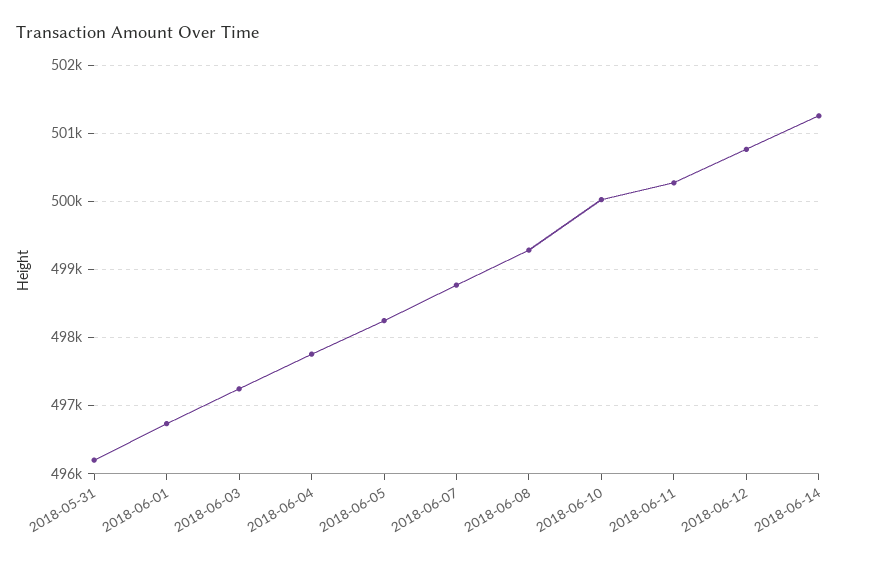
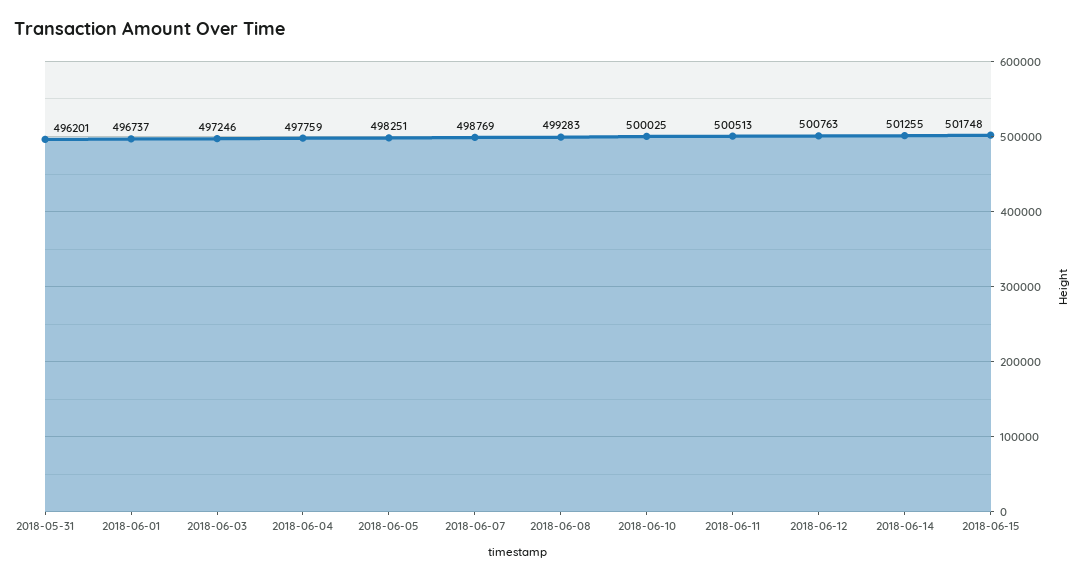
2018-06-11: 500300 -> 500513
2018-06-15: none -> 501748

